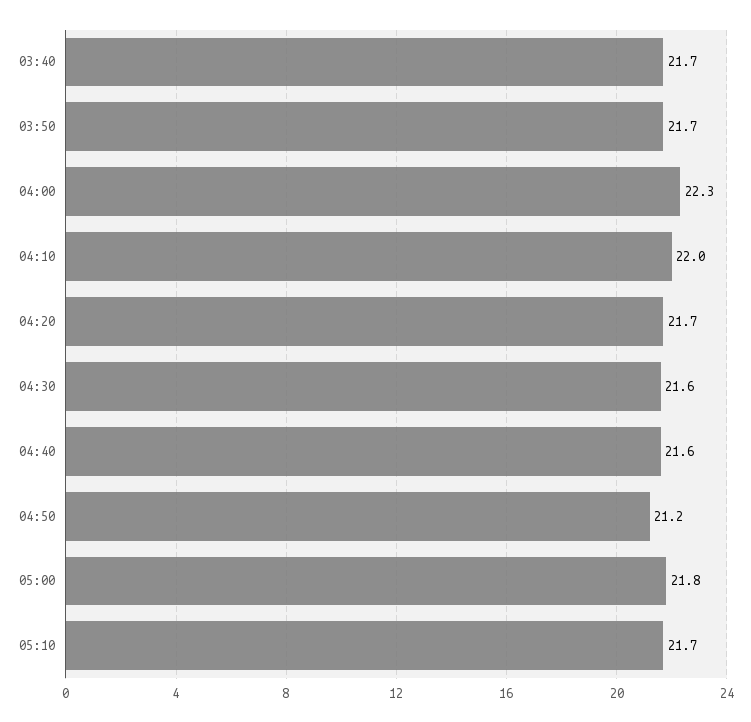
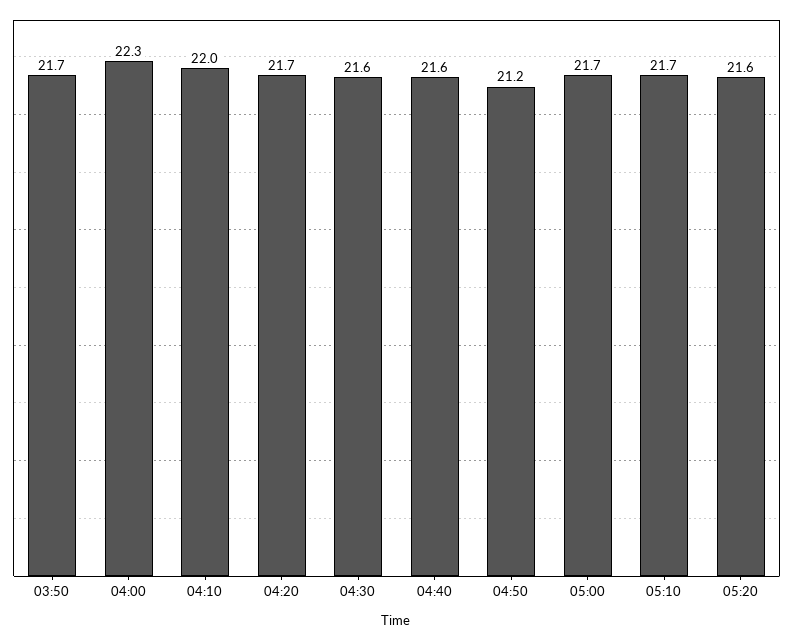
03:40: 21.7 -> none
05:00: 21.8 -> 21.7
05:20: none -> 21.6

